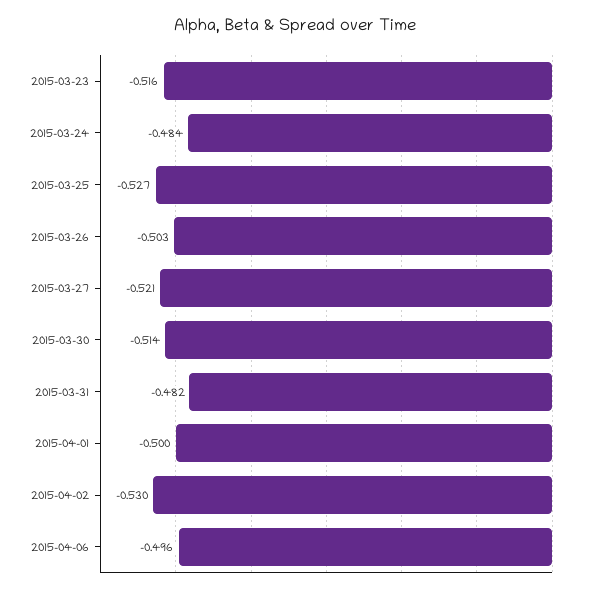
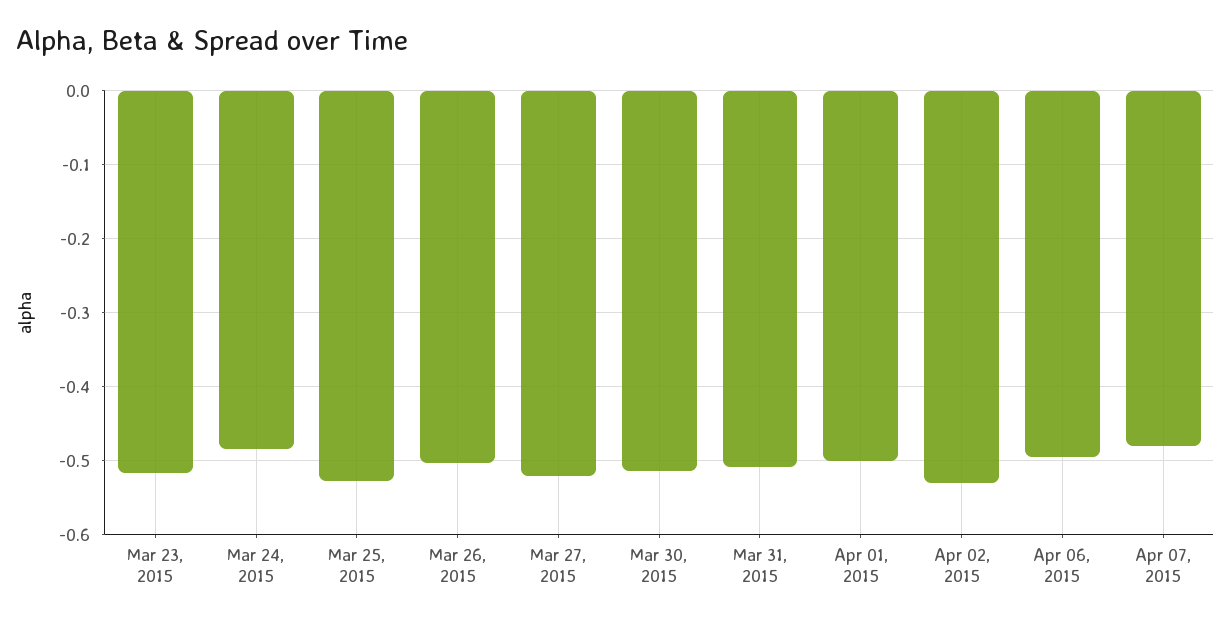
2015-03-31: -0.482 -> -0.51
Apr 07, 2015: none -> -0.48

